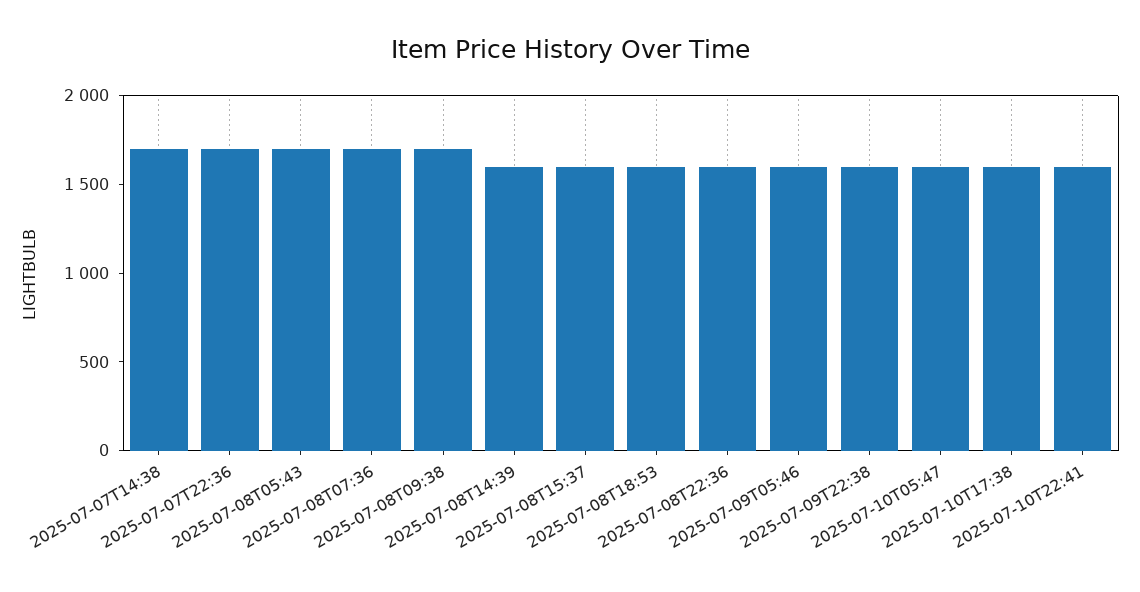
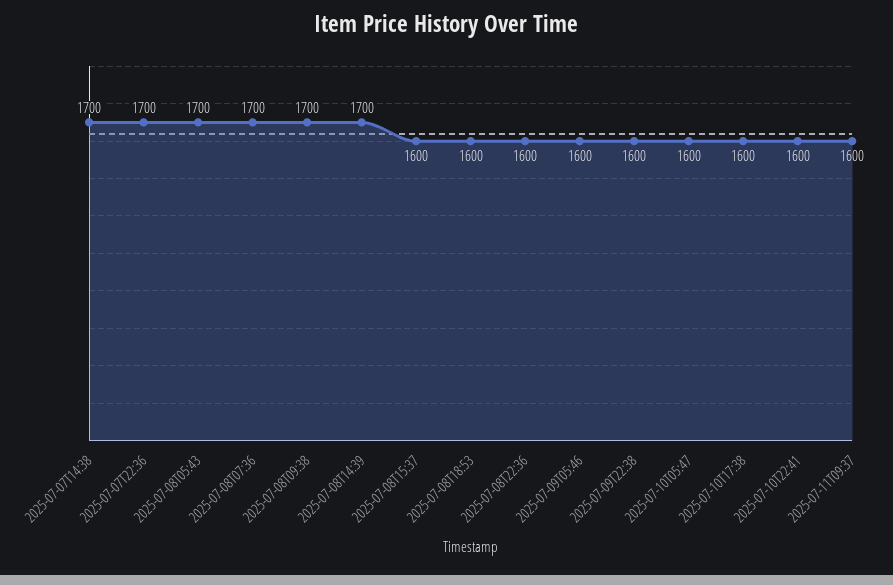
2025-07-08T14:39: 1600 -> 1700
2025-07-11T09:37: none -> 1600

